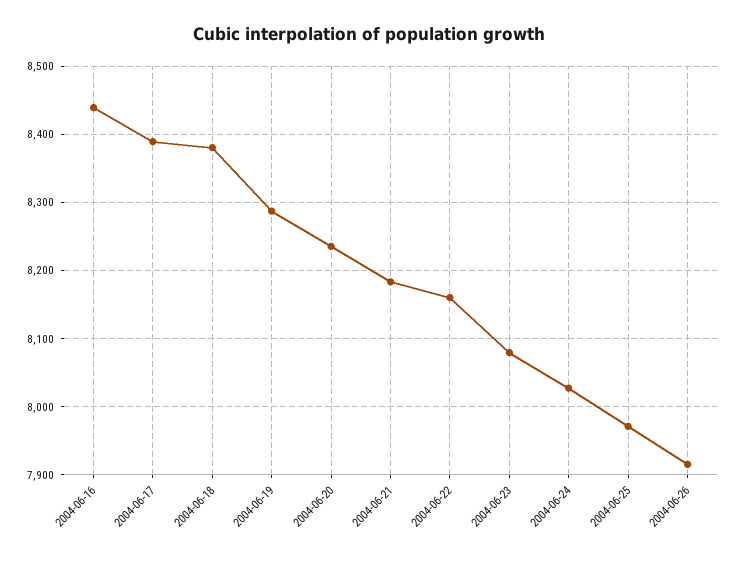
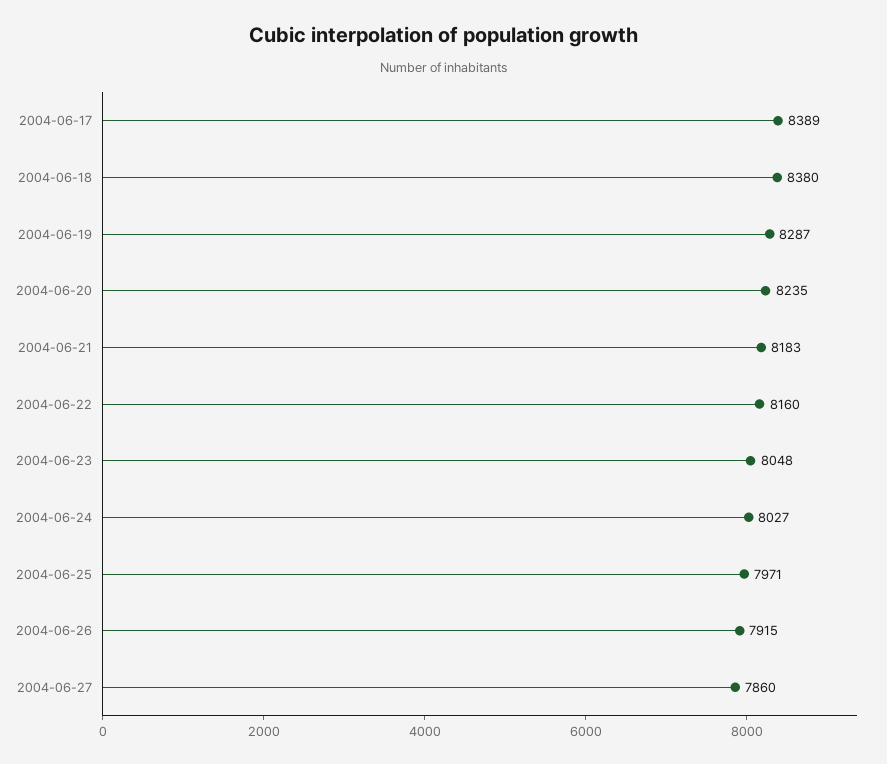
2004-06-16: 8440 -> none
2004-06-23: 8080 -> 8048
2004-06-27: none -> 7860

